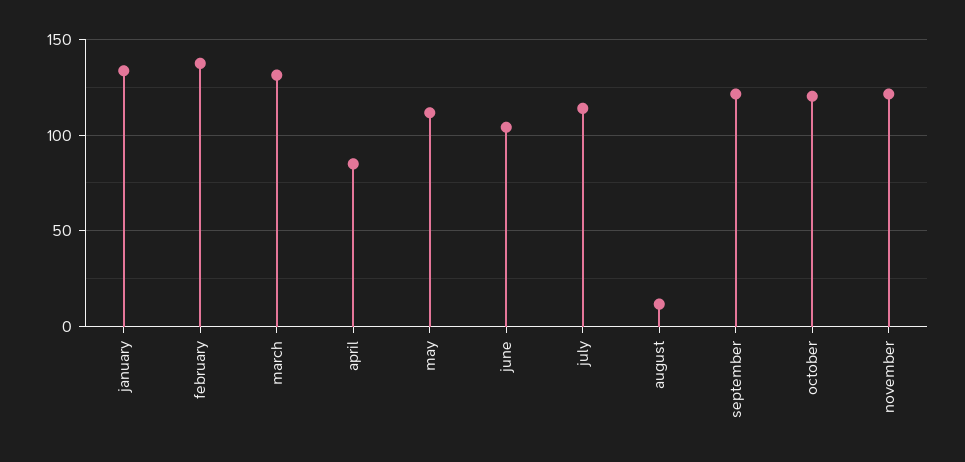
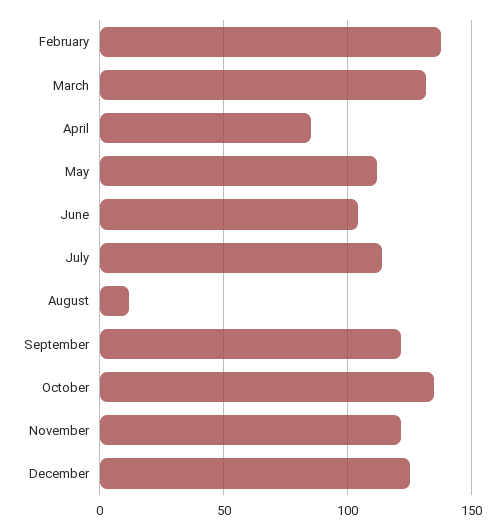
january: 135 -> none
october: 120 -> 135
December: none -> 125

